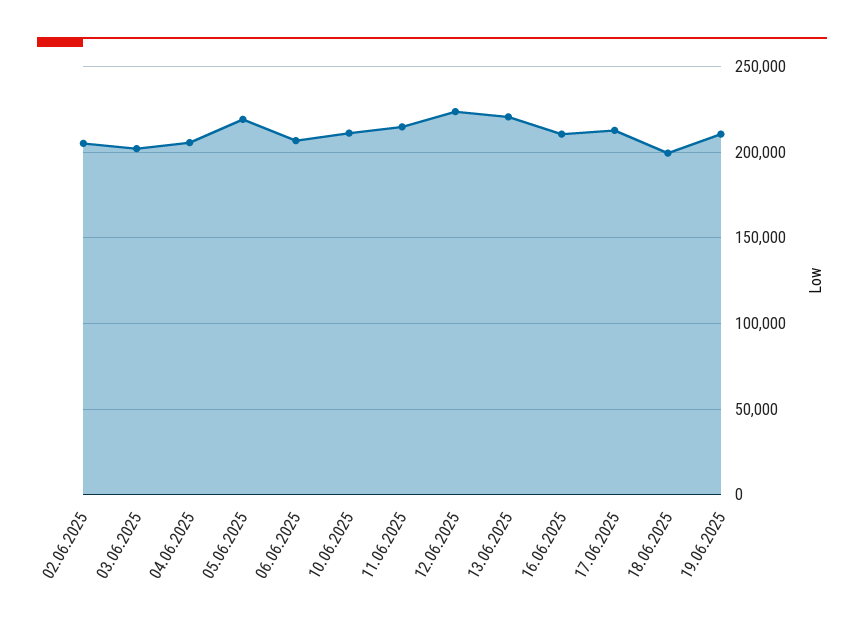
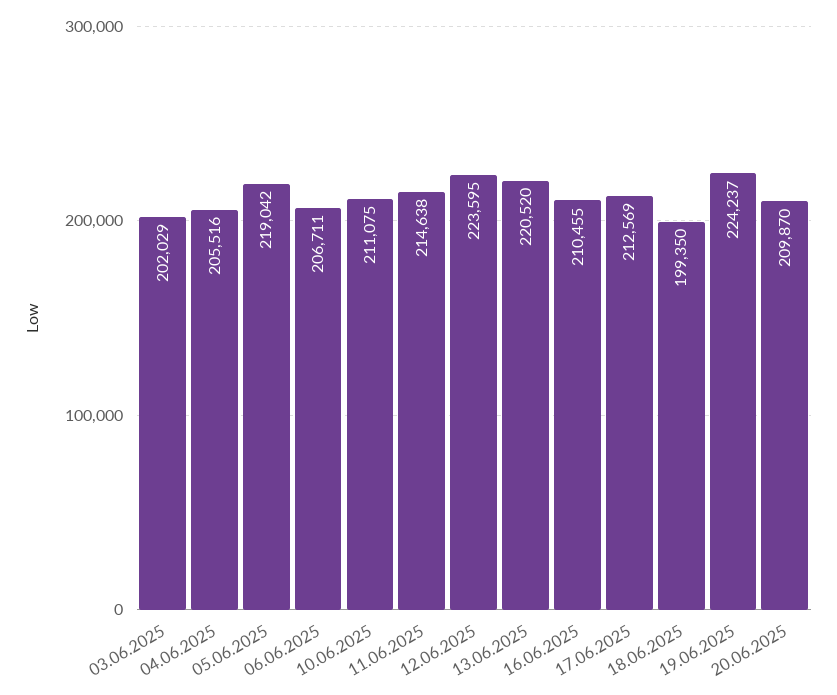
02.06.2025: 205000 -> none
19.06.2025: 210000 -> 224237
20.06.2025: none -> 209870

